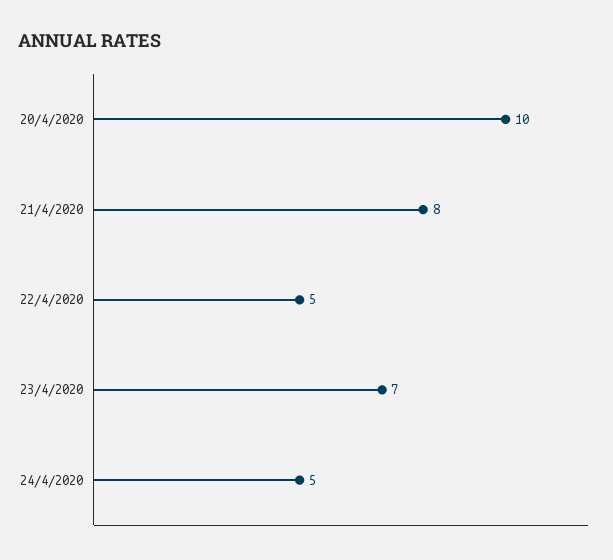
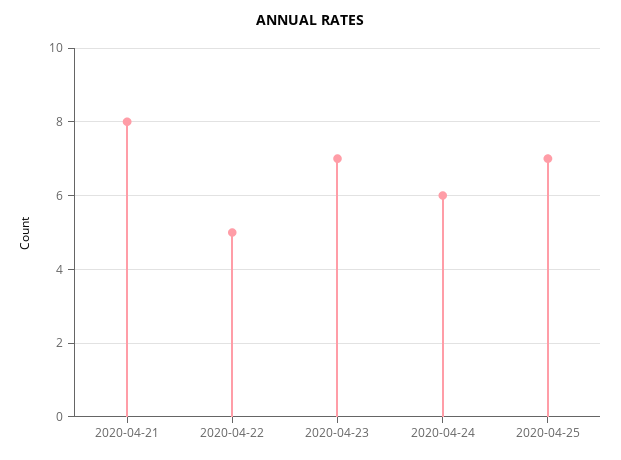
20/4/2020: 10 -> none
24/4/2020: 5 -> 6
2020-04-25: none -> 7

